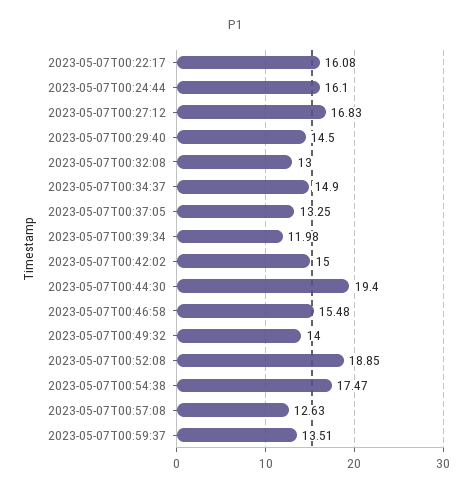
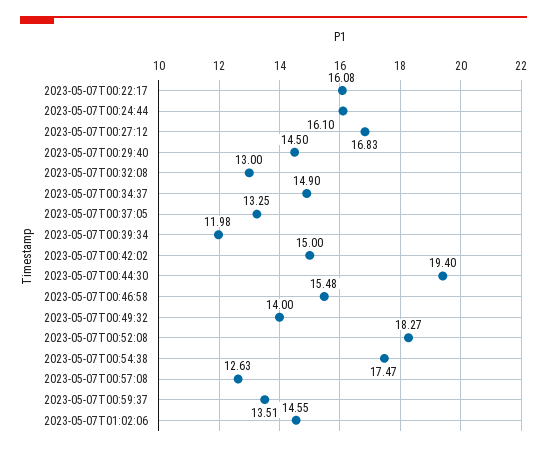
2023-05-07T00:52:08: 18.85 -> 18.27
2023-05-07T01:02:06: none -> 14.55

